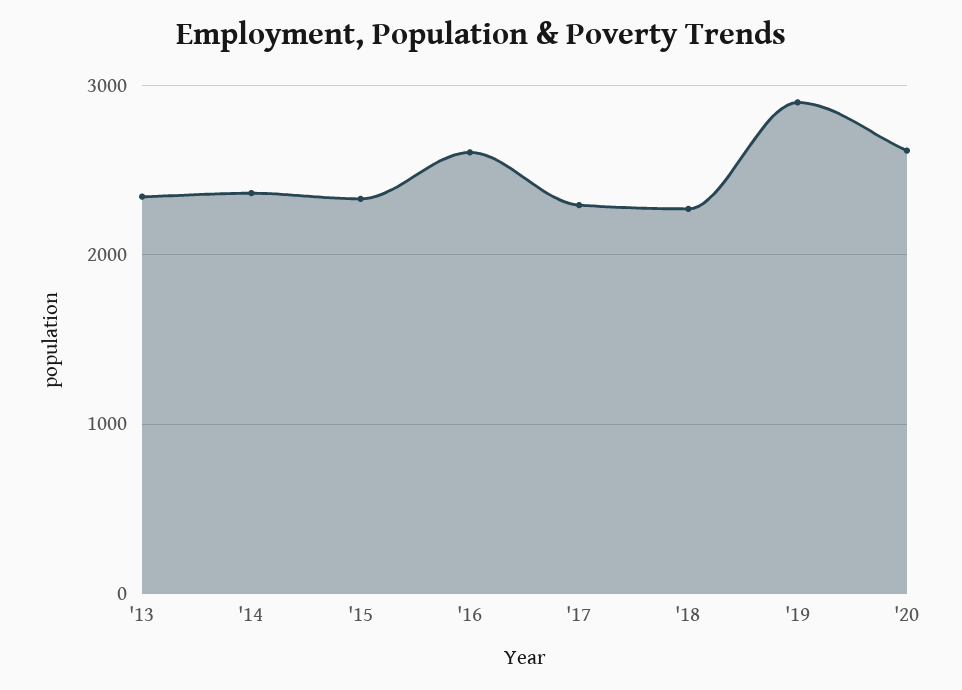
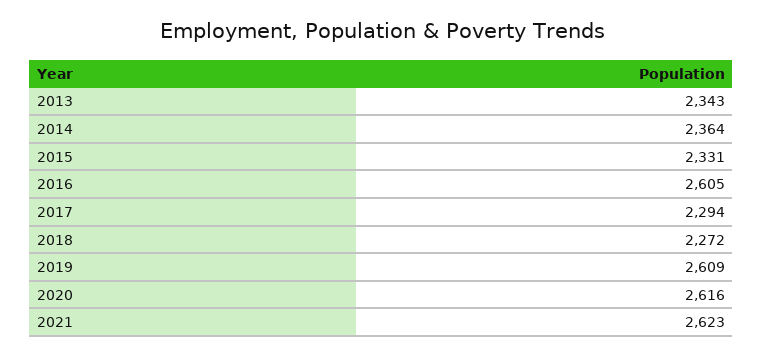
'19: 2900 -> 2609
2021: none -> 2623

